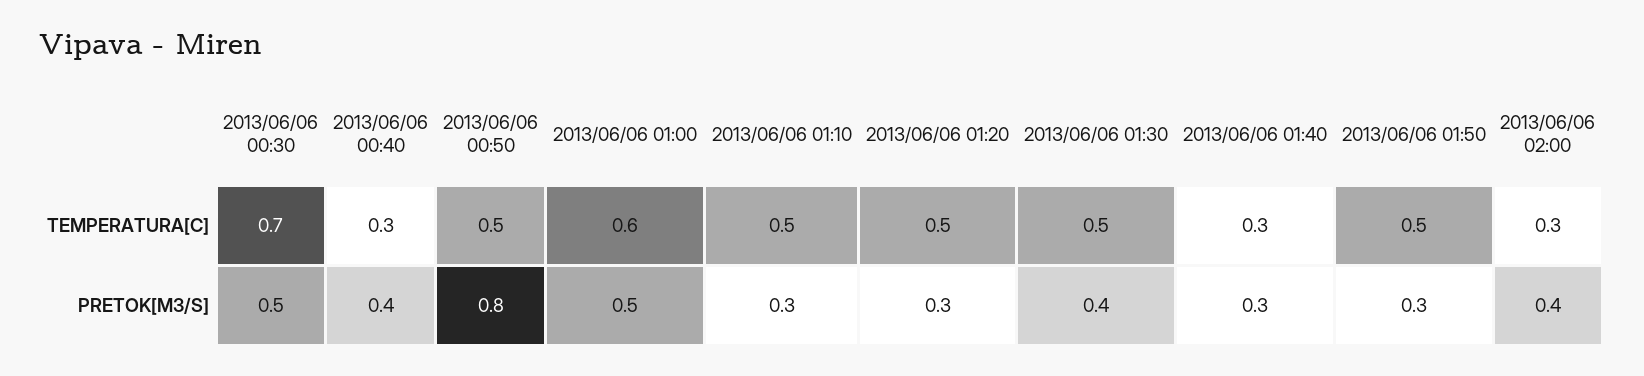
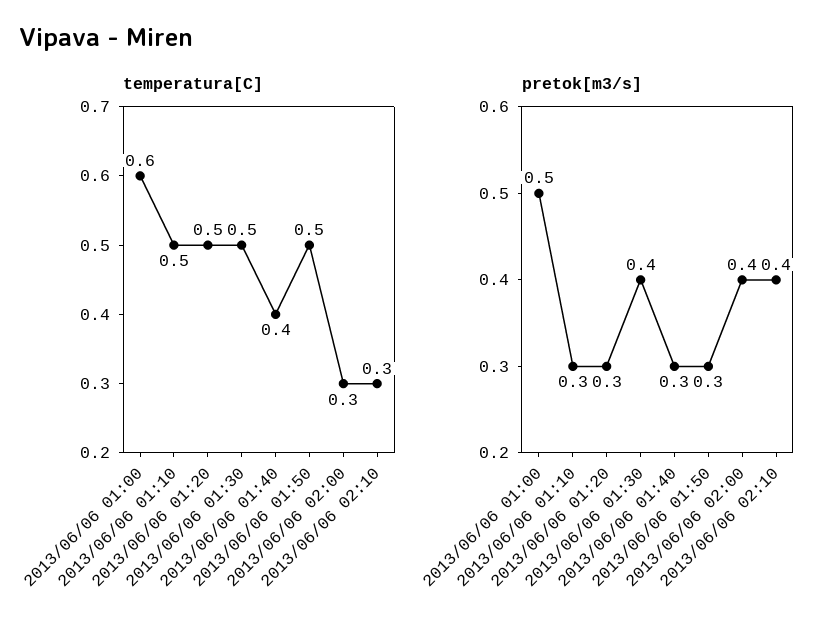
TEMPERATURA[C], 2013/06/06 00:30: 0.7 -> none
TEMPERATURA[C], 2013/06/06 00:40: 0.3 -> none
TEMPERATURA[C], 2013/06/06 00:50: 0.5 -> none
TEMPERATURA[C], 2013/06/06 01:40: 0.3 -> 0.4
PRETOK[M3/S], 2013/06/06 00:30: 0.5 -> none
PRETOK[M3/S], 2013/06/06 00:40: 0.4 -> none
PRETOK[M3/S], 2013/06/06 00:50: 0.8 -> none
TEMPERATURA[C], 2013/06/06 02:10: none -> 0.3
PRETOK[M3/S], 2013/06/06 02:10: none -> 0.4

